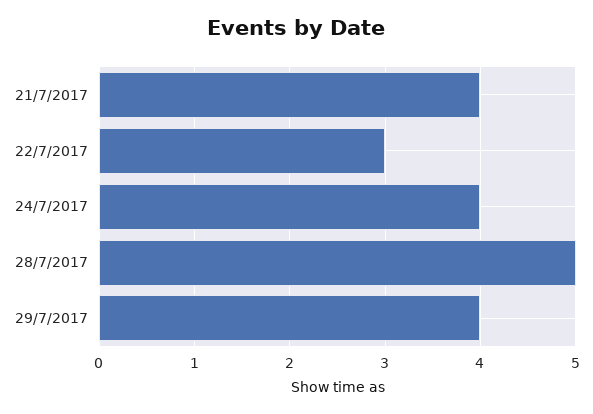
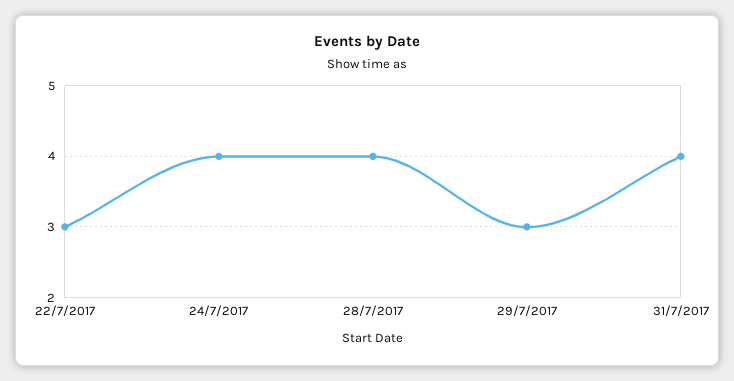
21/7/2017: 4 -> none
28/7/2017: 5 -> 4
29/7/2017: 4 -> 3
31/7/2017: none -> 4

